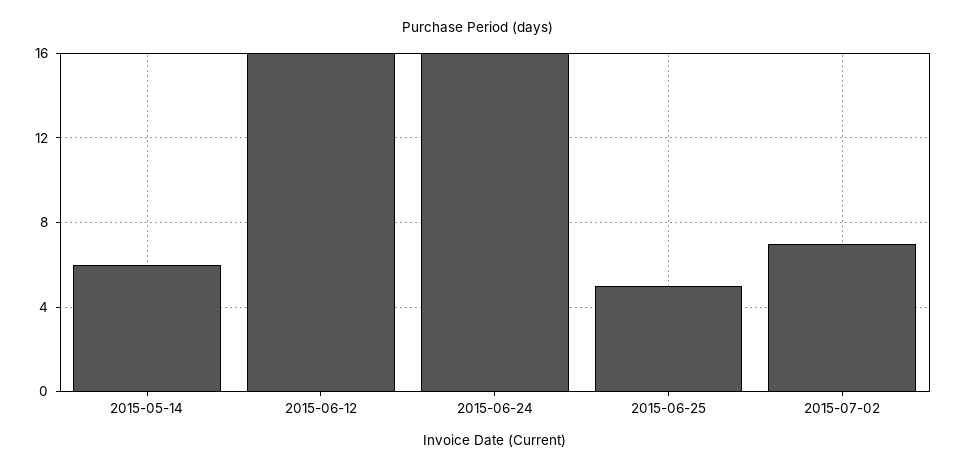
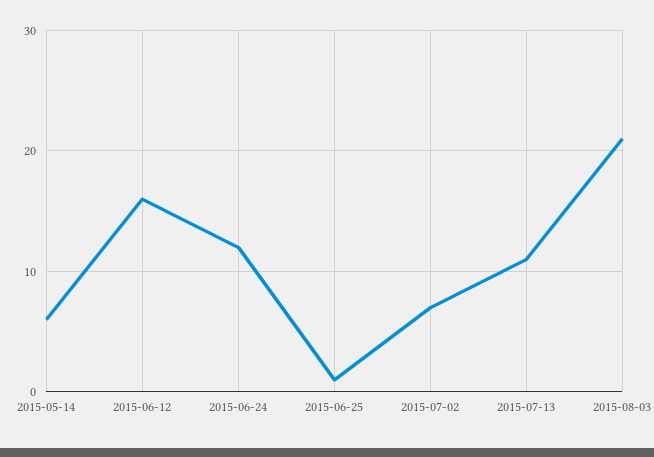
2015-06-24: 16 -> 12
2015-06-25: 5 -> 1
2015-07-13: none -> 11
2015-08-03: none -> 21

